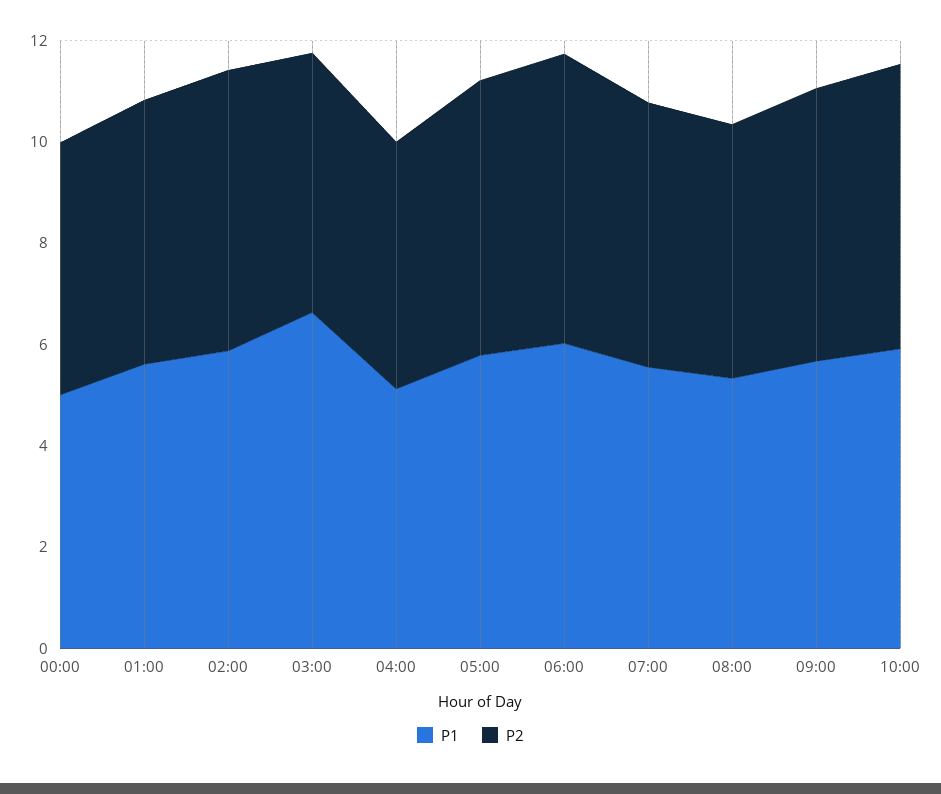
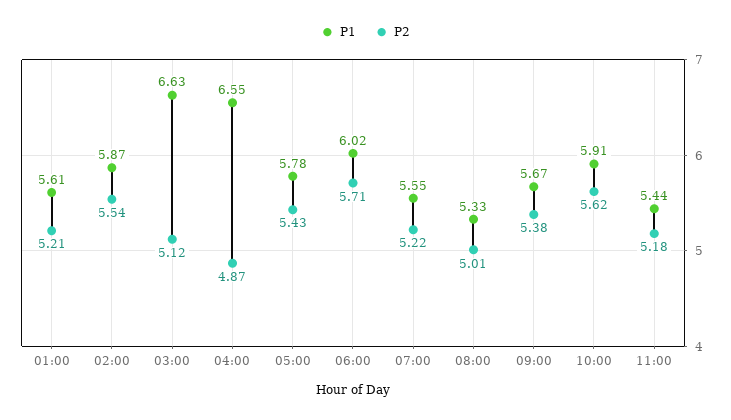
P1, 00:00: 5 -> none
P2, 00:00: 5 -> none
P1, 04:00: 5 -> 6.55
P1, 11:00: none -> 5.44
P2, 11:00: none -> 5.18

